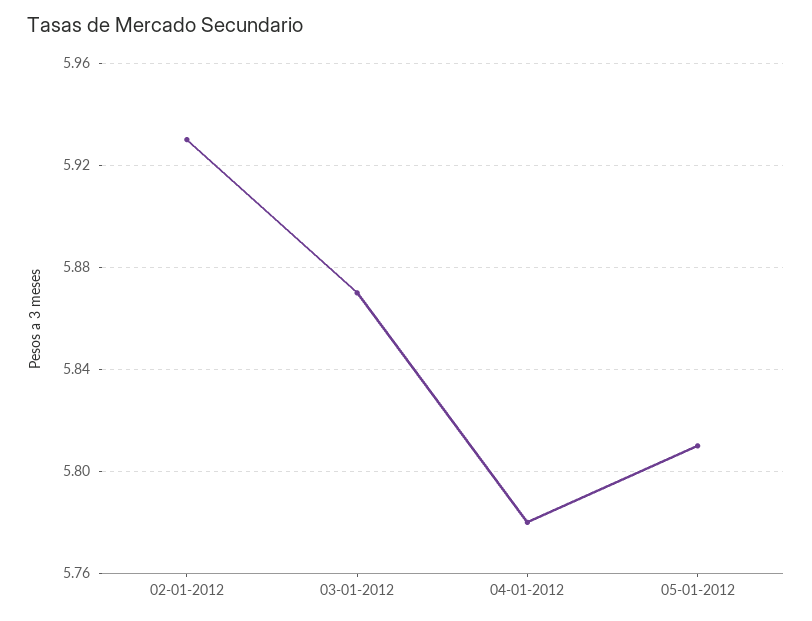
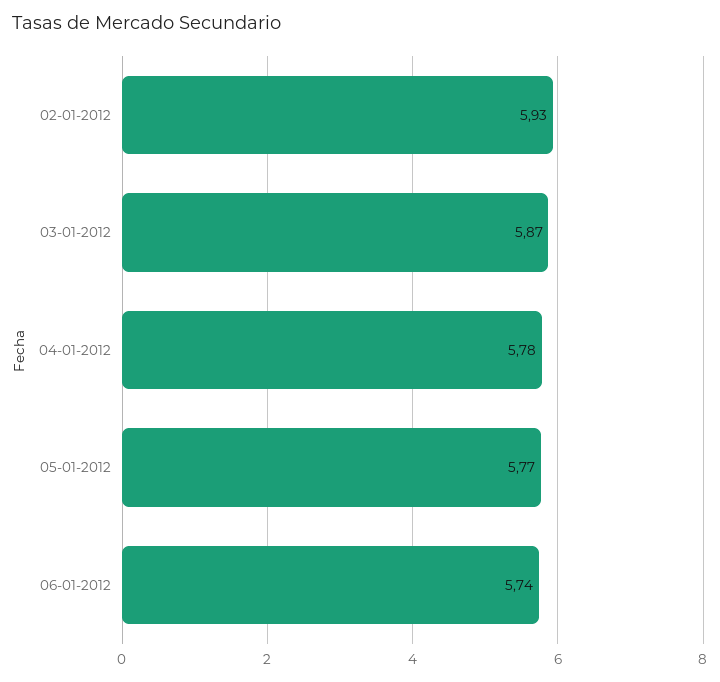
05-01-2012: 5.81 -> 5.77
06-01-2012: none -> 5.74

